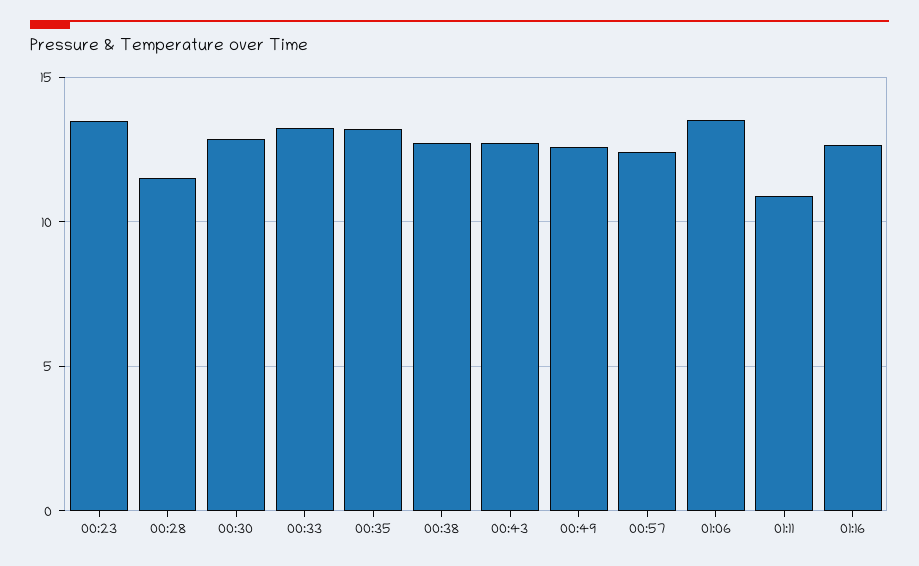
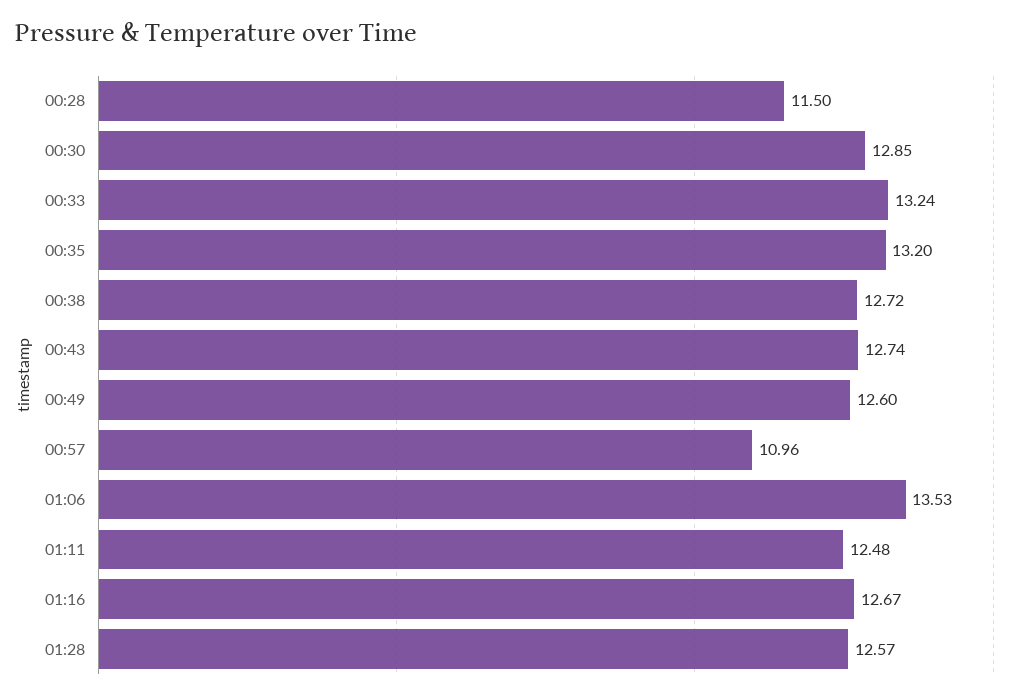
00:23: 13.5 -> none
00:57: 12.5 -> 10.96
01:11: 11 -> 12.48
01:28: none -> 12.57

